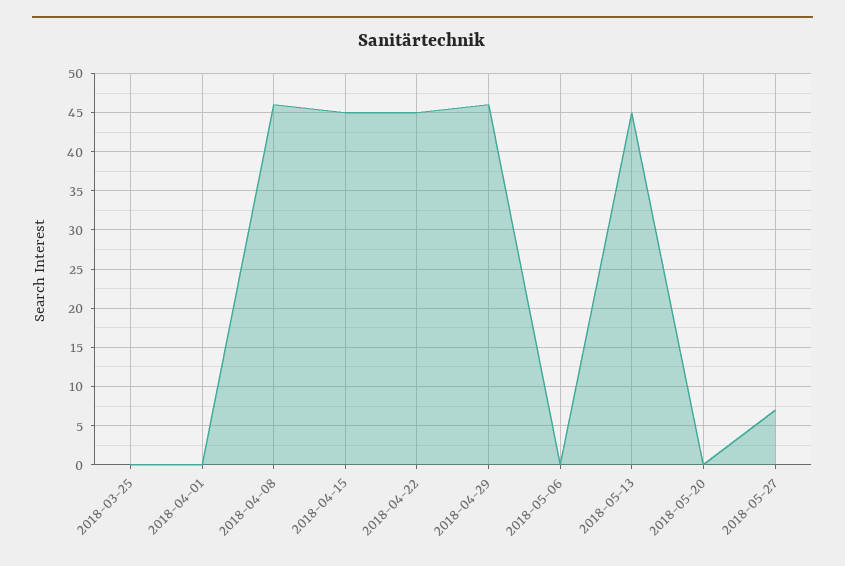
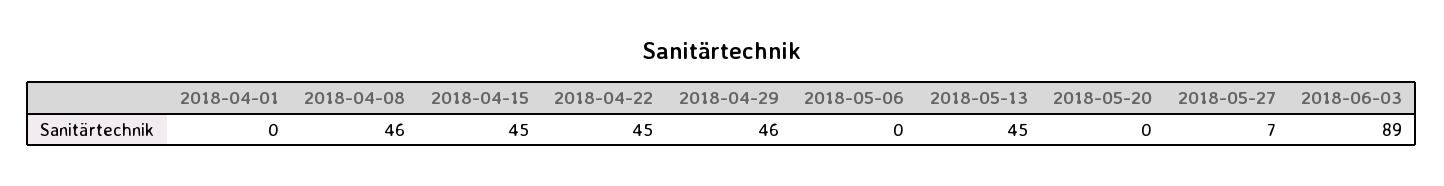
2018-03-25: 0 -> none
2018-06-03: none -> 89

